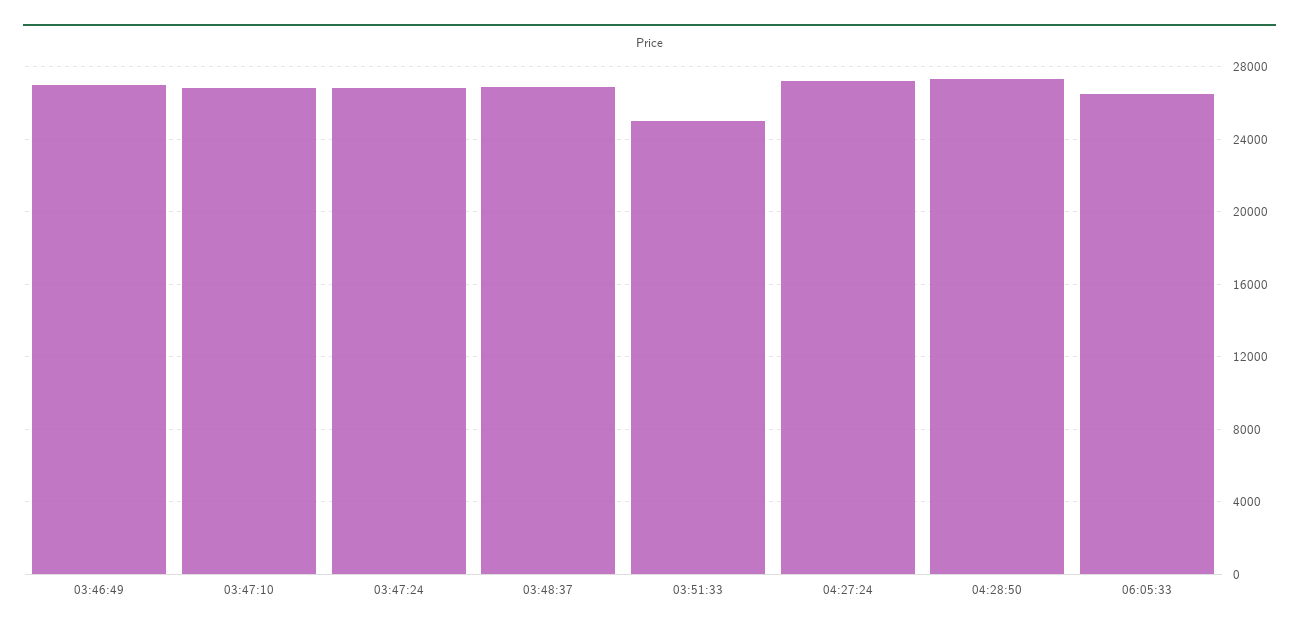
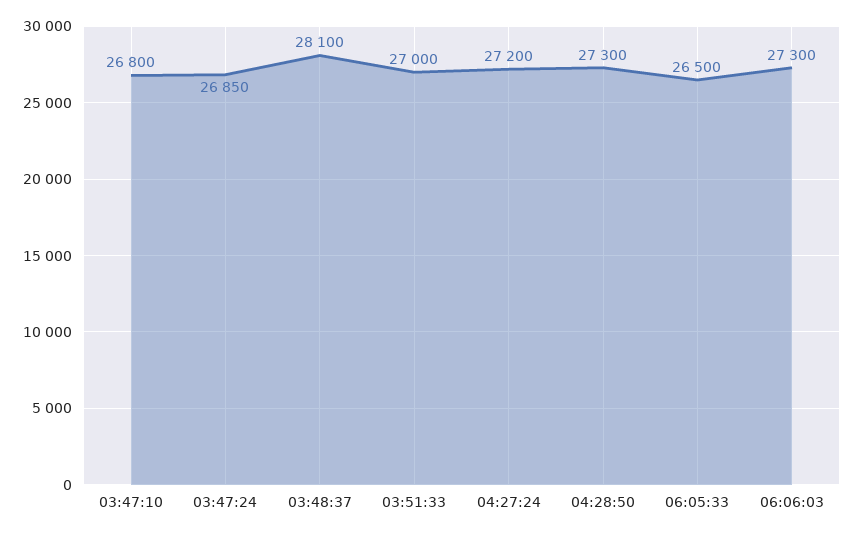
03:46:49: 27000 -> none
03:48:37: 27000 -> 28100
03:51:33: 25000 -> 27000
06:06:03: none -> 27300

